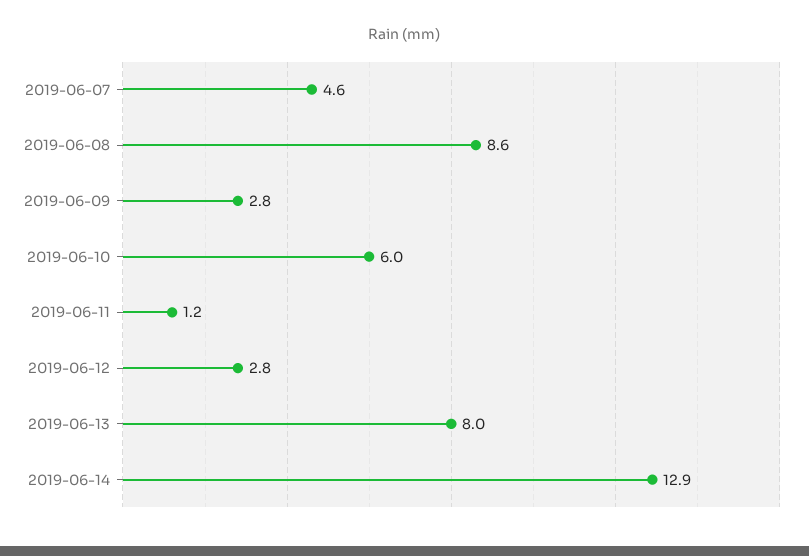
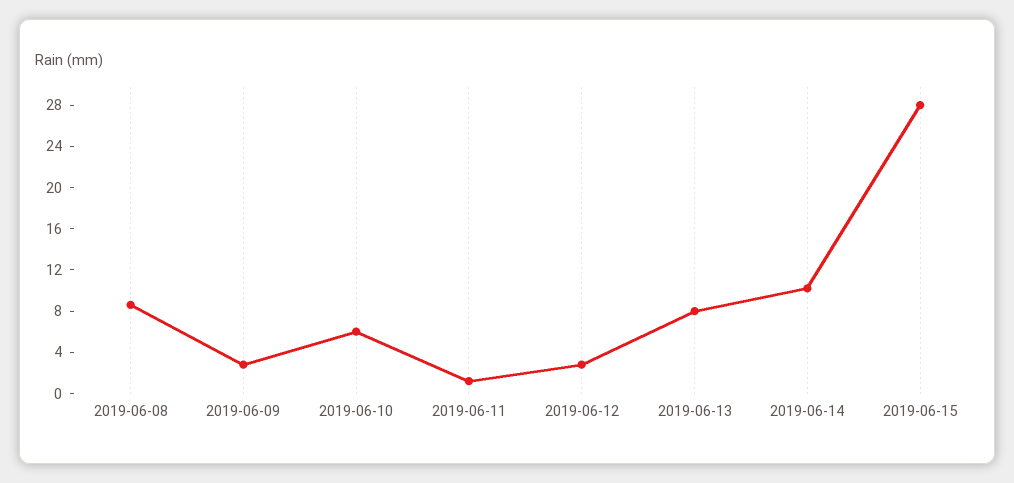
2019-06-07: 4.6 -> none
2019-06-14: 12.9 -> 10
2019-06-15: none -> 28

